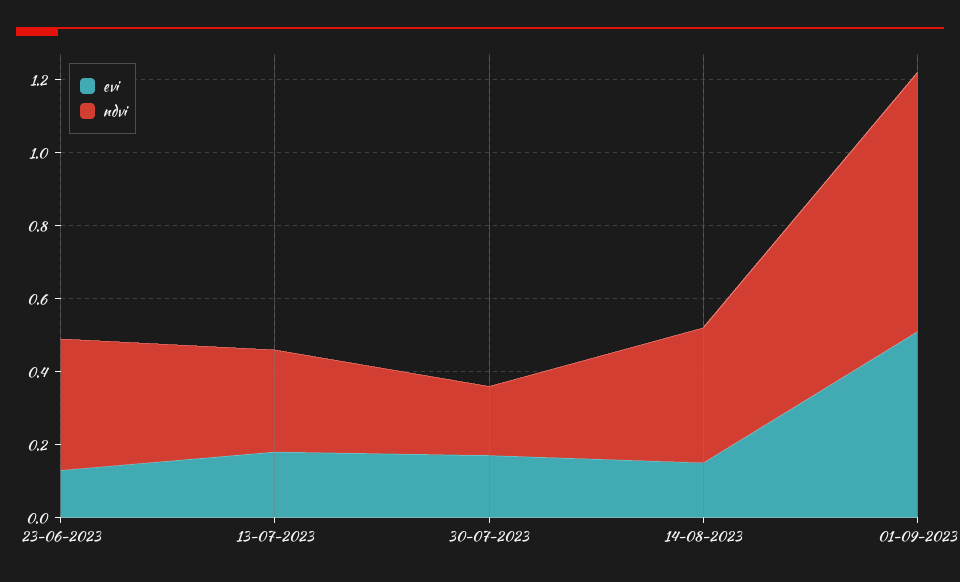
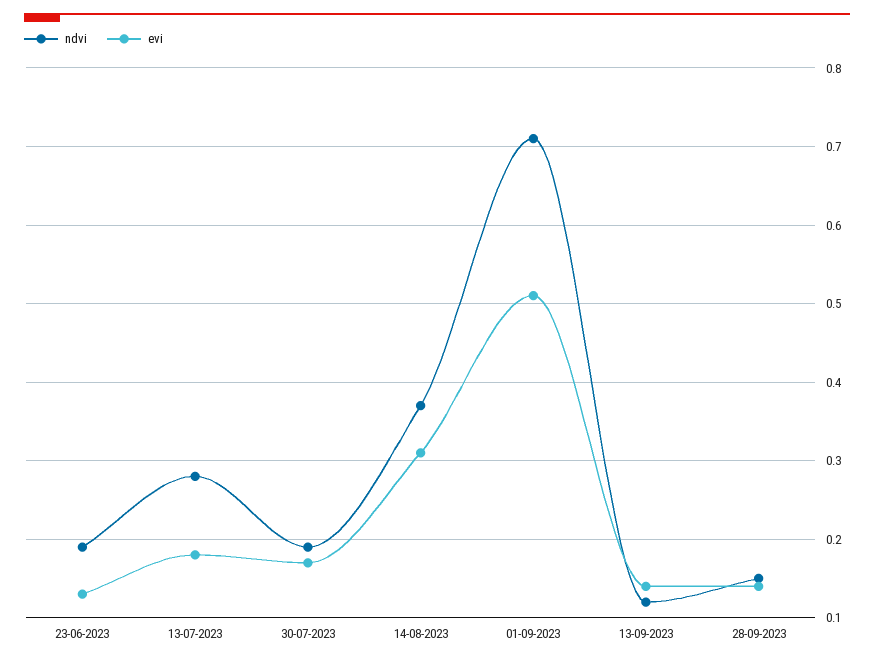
ndvi, 23-06-2023: 0.35 -> 0.19
evi, 14-08-2023: 0.15 -> 0.31
ndvi, 13-09-2023: none -> 0.12
evi, 13-09-2023: none -> 0.14
ndvi, 28-09-2023: none -> 0.15
evi, 28-09-2023: none -> 0.14

